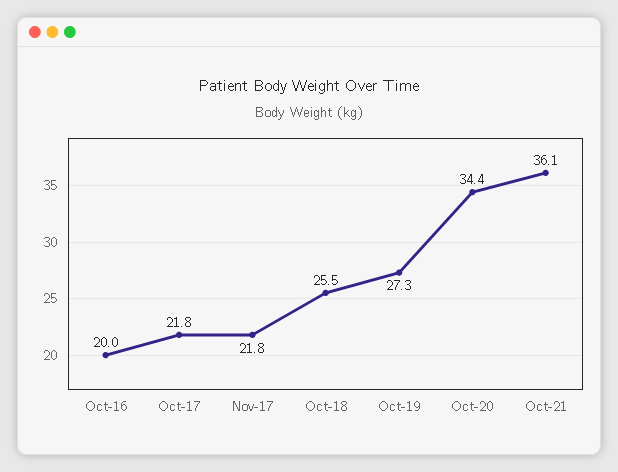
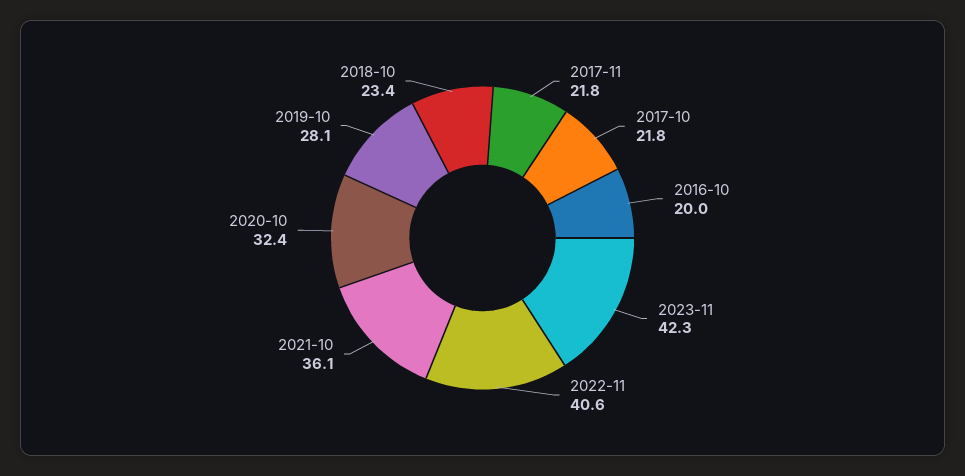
Oct-18: 25.5 -> 23.4
Oct-19: 27.3 -> 28.1
Oct-20: 34.4 -> 32.4
2023-11: none -> 42.3
2022-11: none -> 40.6

